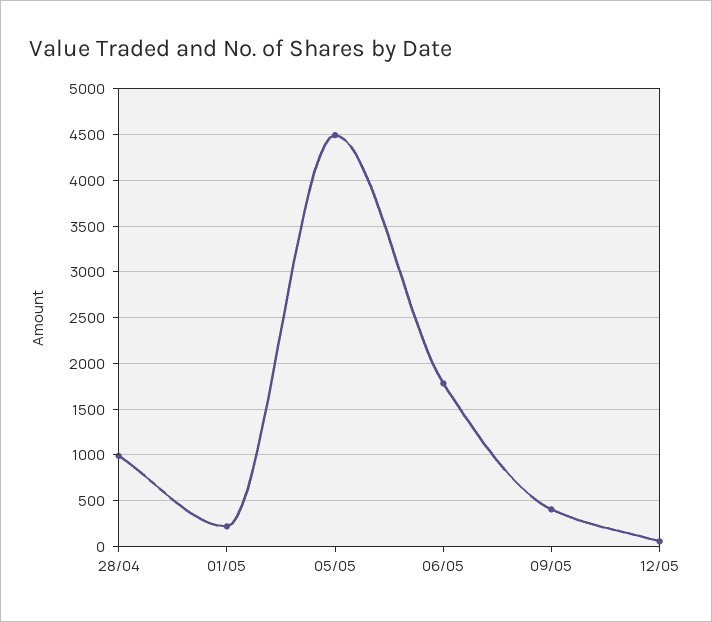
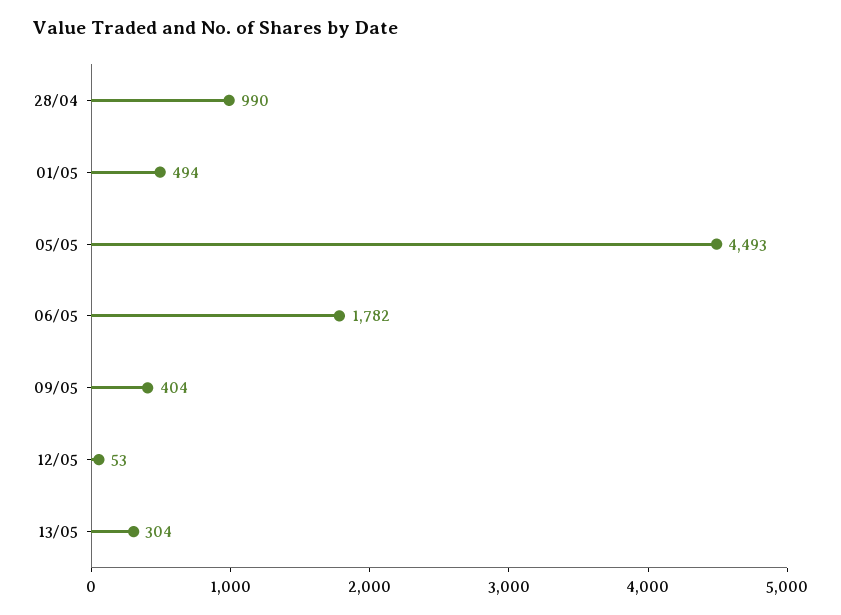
01/05: 200 -> 494
13/05: none -> 304

